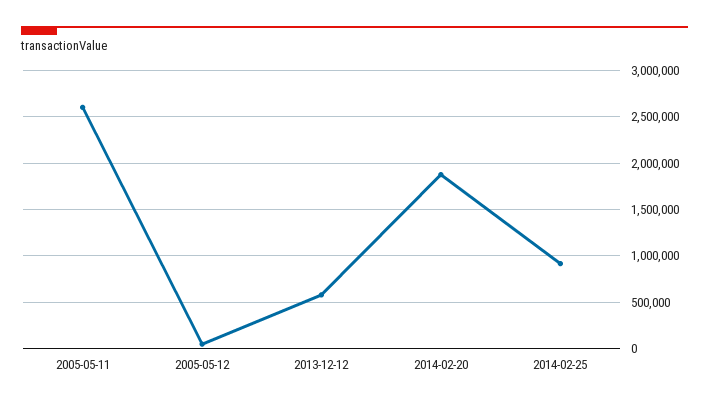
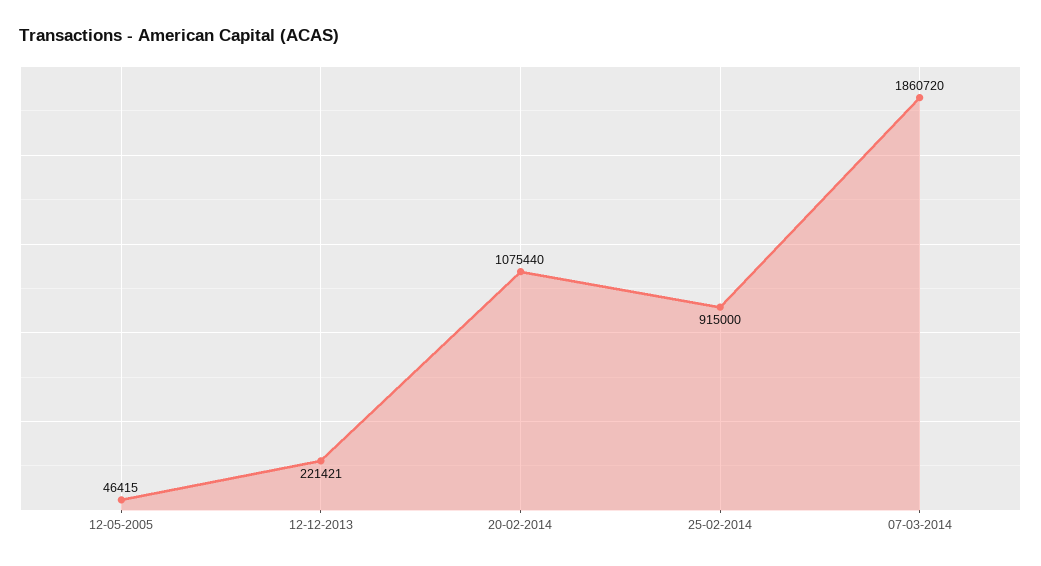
2005-05-11: 2600000 -> none
2013-12-12: 600000 -> 221421
2014-02-20: 1900000 -> 1075440
07-03-2014: none -> 1860720

